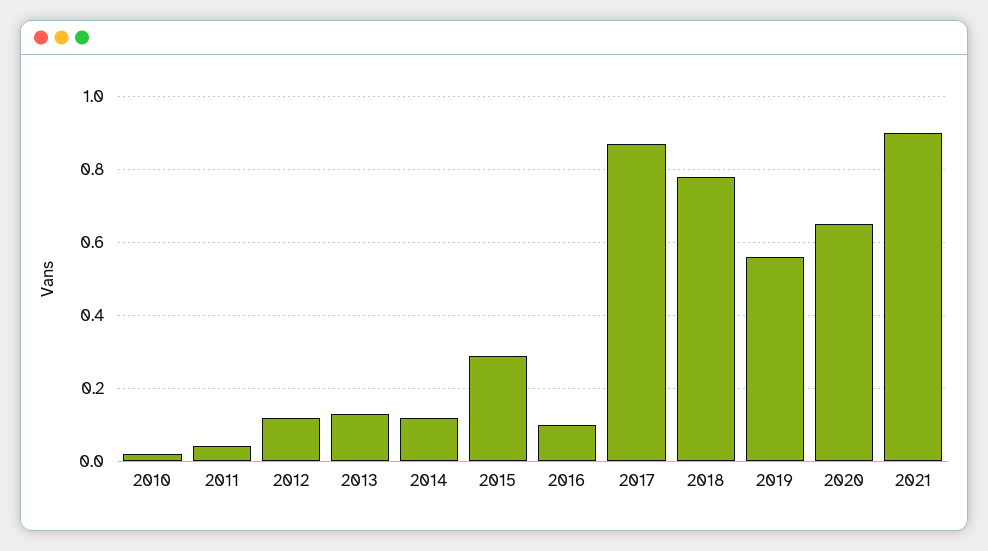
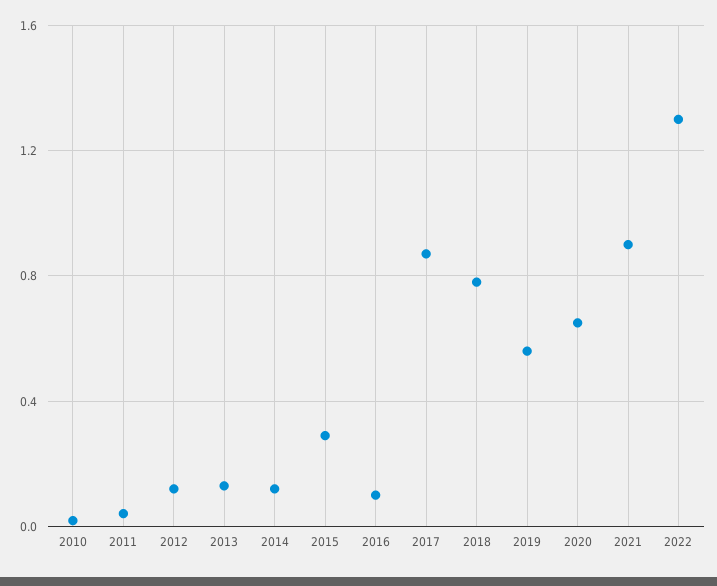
2022: none -> 1.3

